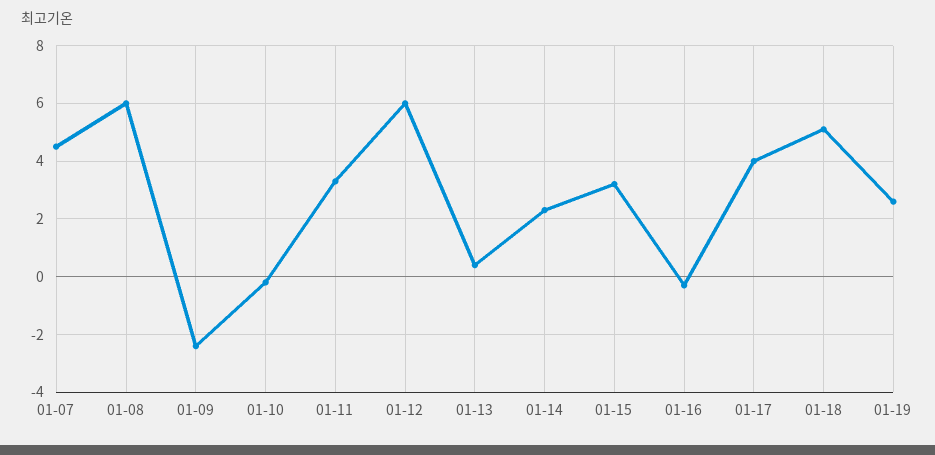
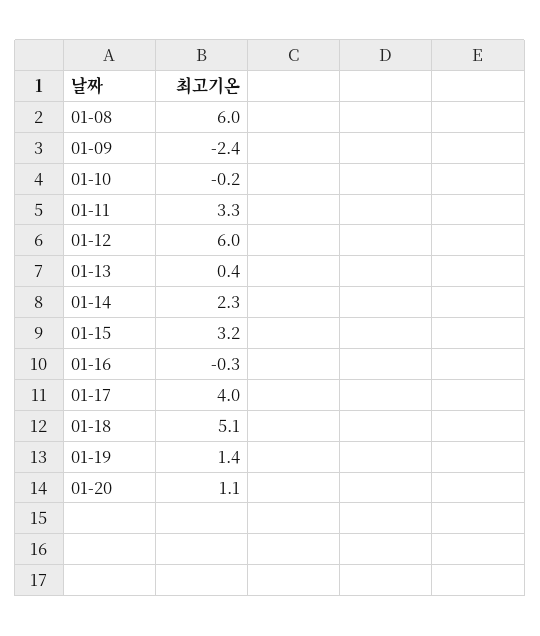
01-07: 4.5 -> none
01-19: 2.5 -> 1.4
01-20: none -> 1.1

